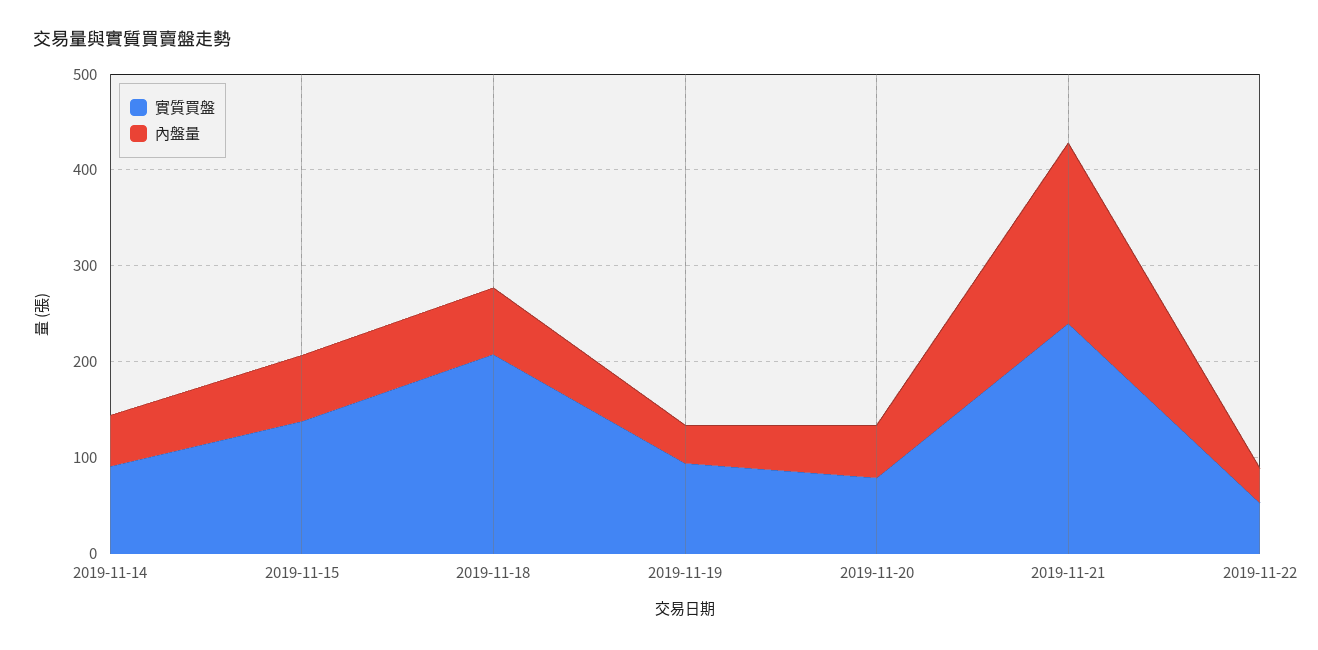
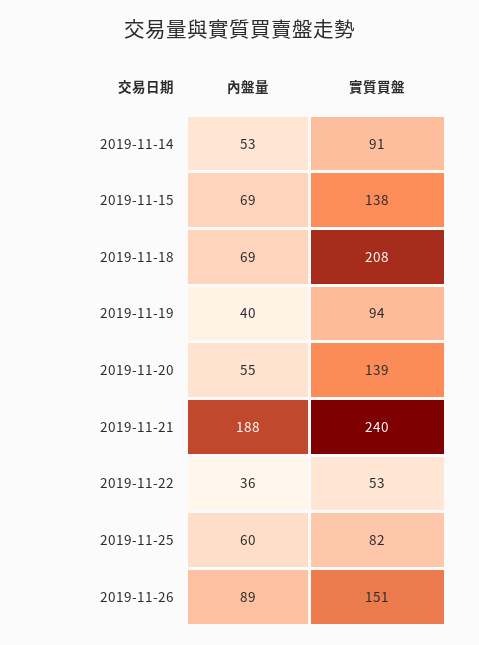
實質買盤, 2019-11-20: 80 -> 139
內盤量, 2019-11-25: none -> 60
實質買盤, 2019-11-25: none -> 82
內盤量, 2019-11-26: none -> 89
實質買盤, 2019-11-26: none -> 151

